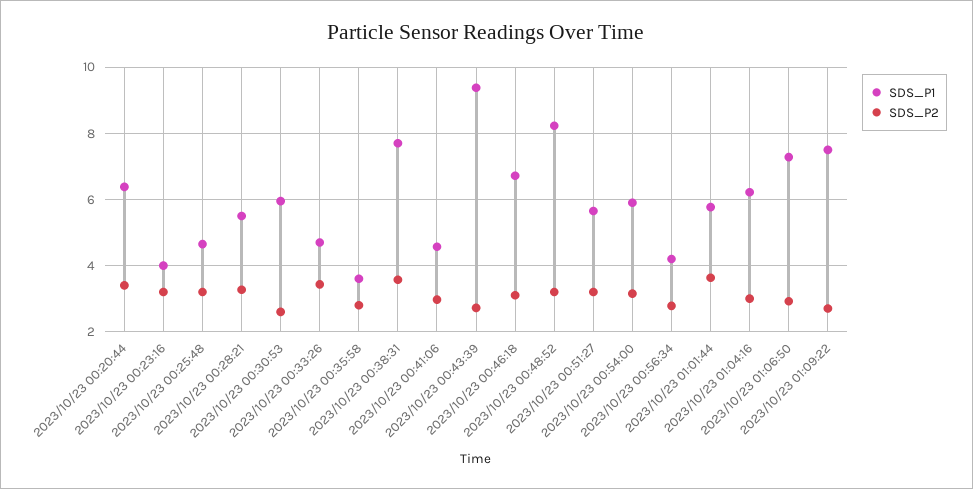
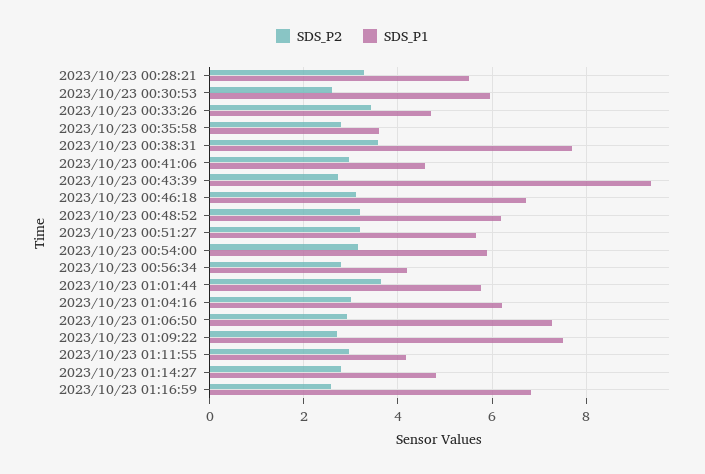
SDS_P1, 2023/10/23 00:20:44: 6.4 -> none
SDS_P2, 2023/10/23 00:20:44: 3.4 -> none
SDS_P1, 2023/10/23 00:23:16: 4 -> none
SDS_P2, 2023/10/23 00:23:16: 3.2 -> none
SDS_P1, 2023/10/23 00:25:48: 4.6 -> none
SDS_P2, 2023/10/23 00:25:48: 3.2 -> none
SDS_P1, 2023/10/23 00:48:52: 8.2 -> 6.2
SDS_P2, 2023/10/23 01:11:55: none -> 3
SDS_P1, 2023/10/23 01:11:55: none -> 4.2
SDS_P2, 2023/10/23 01:14:27: none -> 2.8
SDS_P1, 2023/10/23 01:14:27: none -> 4.8
SDS_P2, 2023/10/23 01:16:59: none -> 2.6
SDS_P1, 2023/10/23 01:16:59: none -> 6.8

